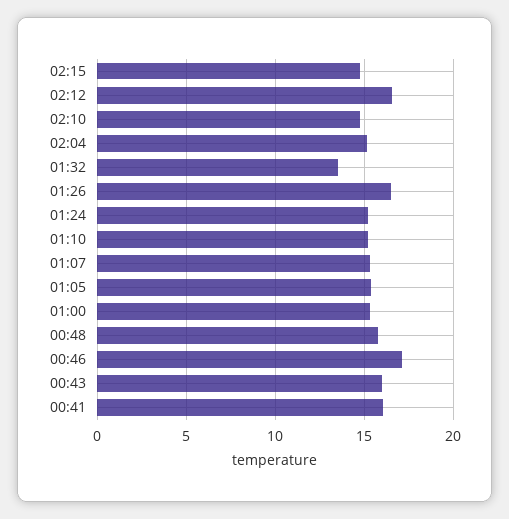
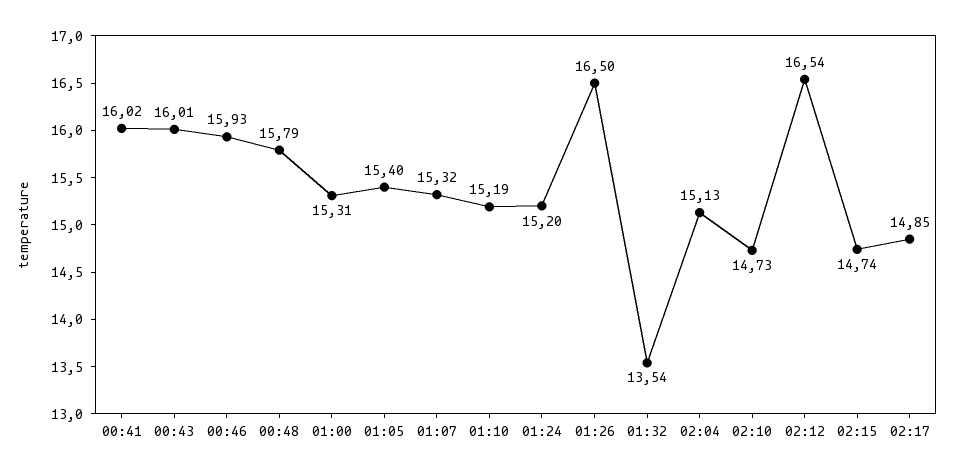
00:46: 17 -> 15.93
02:17: none -> 14.85

